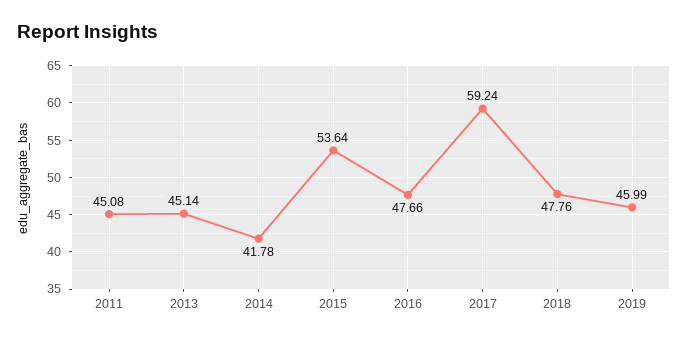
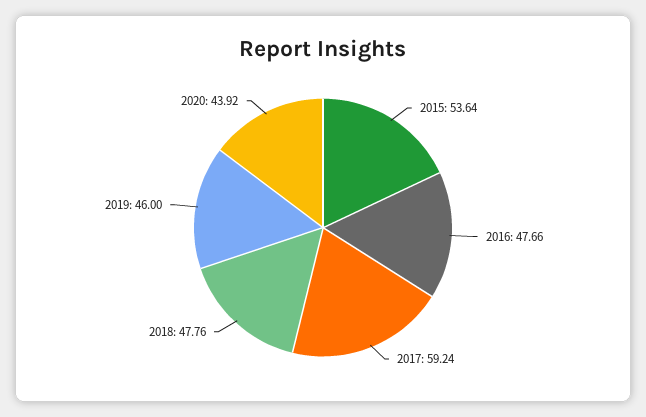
2011: 45.08 -> none
2013: 45.14 -> none
2014: 41.78 -> none
2019: 45.99 -> 46
2020: none -> 43.92

